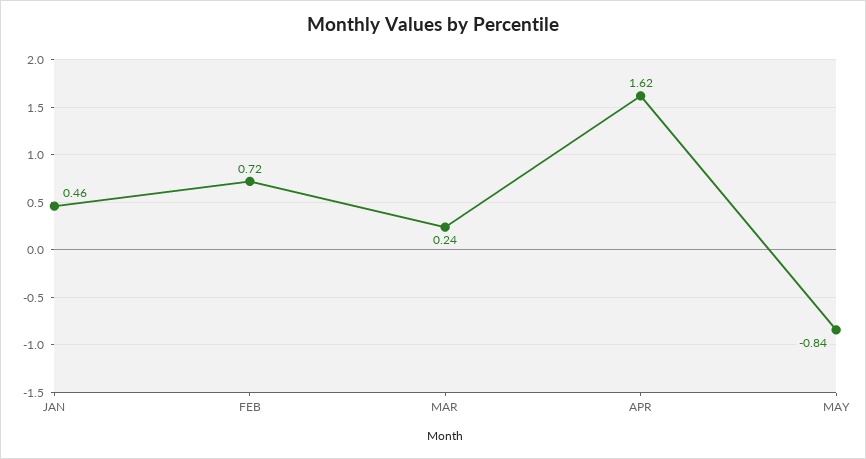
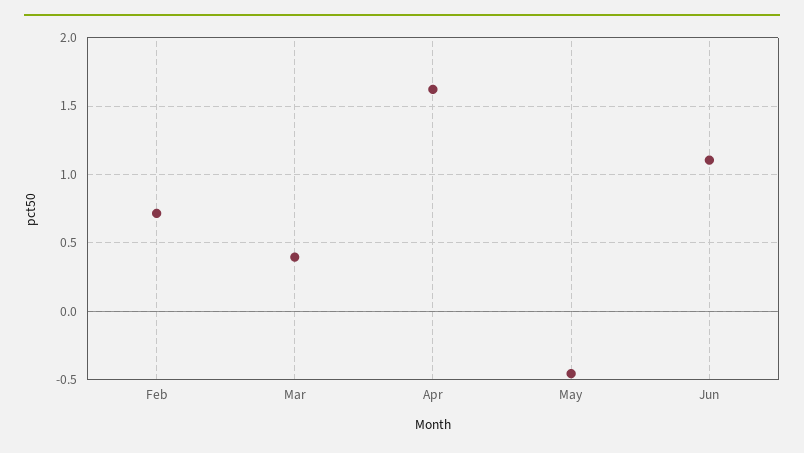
JAN: 0.46 -> none
MAR: 0.24 -> 0.4
MAY: -0.84 -> -0.45
Jun: none -> 1.1

